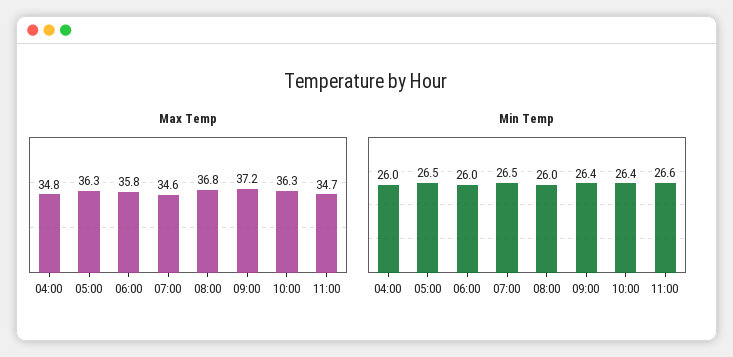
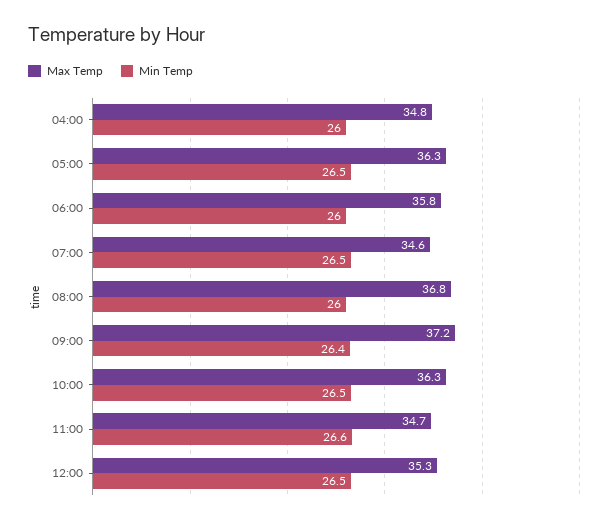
Min Temp, 10:00: 26.4 -> 26.5
Max Temp, 12:00: none -> 35.3
Min Temp, 12:00: none -> 26.5

